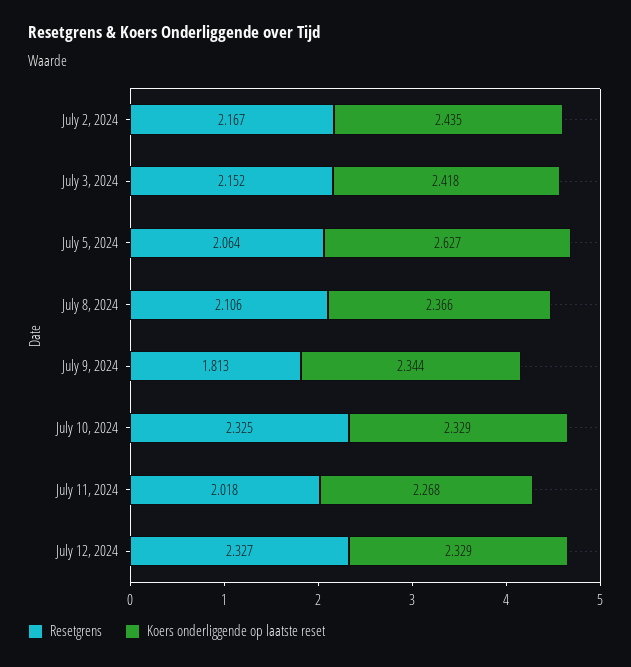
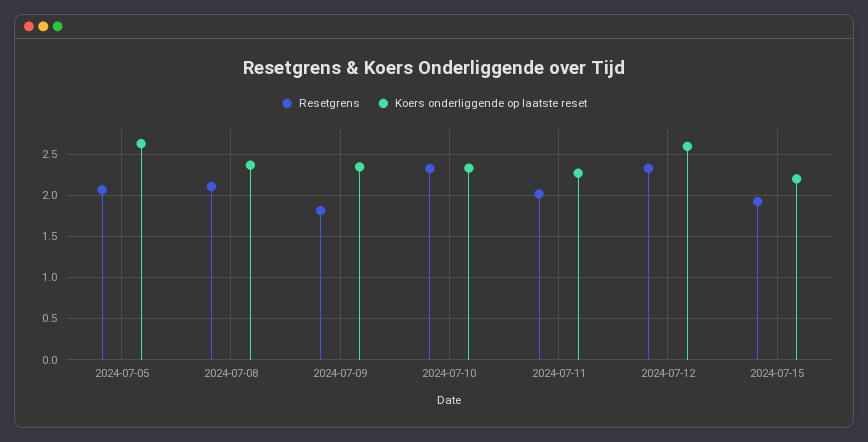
Resetgrens, July 2, 2024: 2.167 -> none
Koers onderliggende op laatste reset, July 2, 2024: 2.435 -> none
Resetgrens, July 3, 2024: 2.152 -> none
Koers onderliggende op laatste reset, July 3, 2024: 2.418 -> none
Koers onderliggende op laatste reset, July 12, 2024: 2.329 -> 2.6
Resetgrens, 2024-07-15: none -> 1.9
Koers onderliggende op laatste reset, 2024-07-15: none -> 2.2

